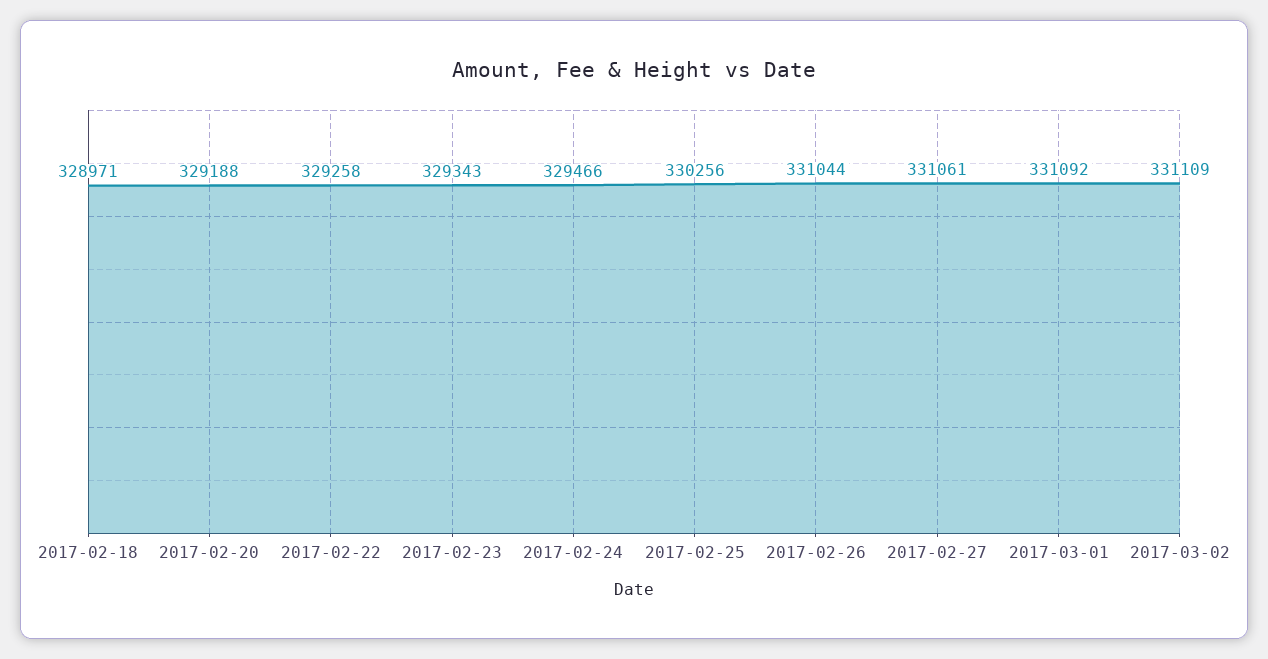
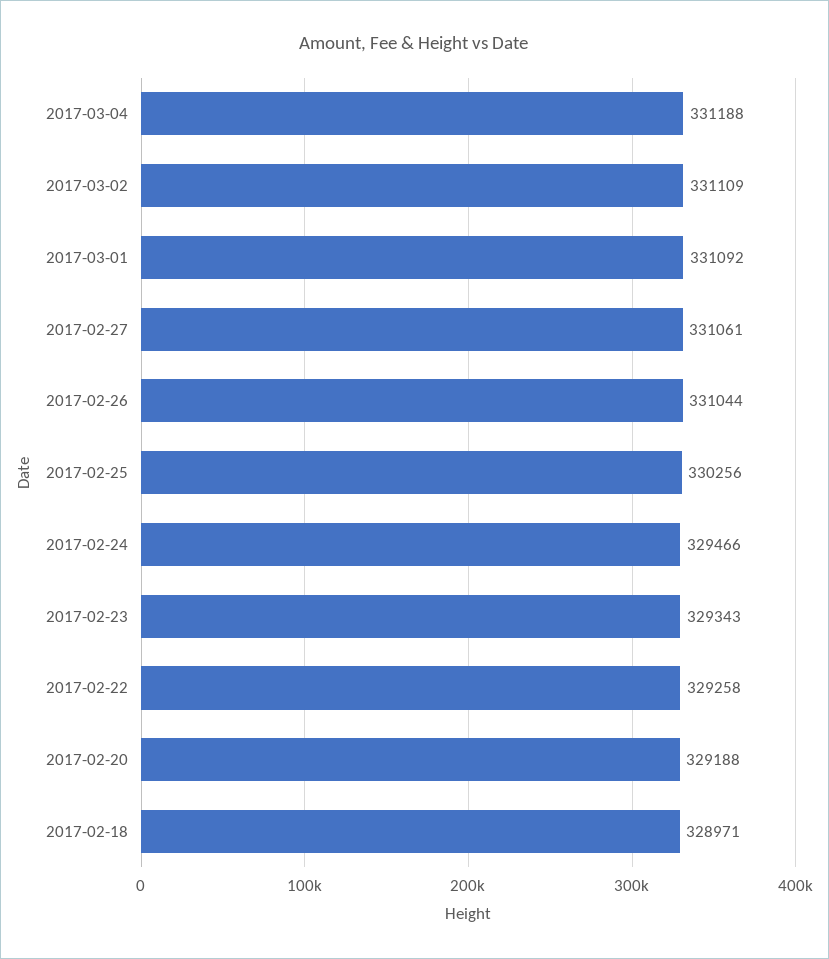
2017-03-04: none -> 331188

